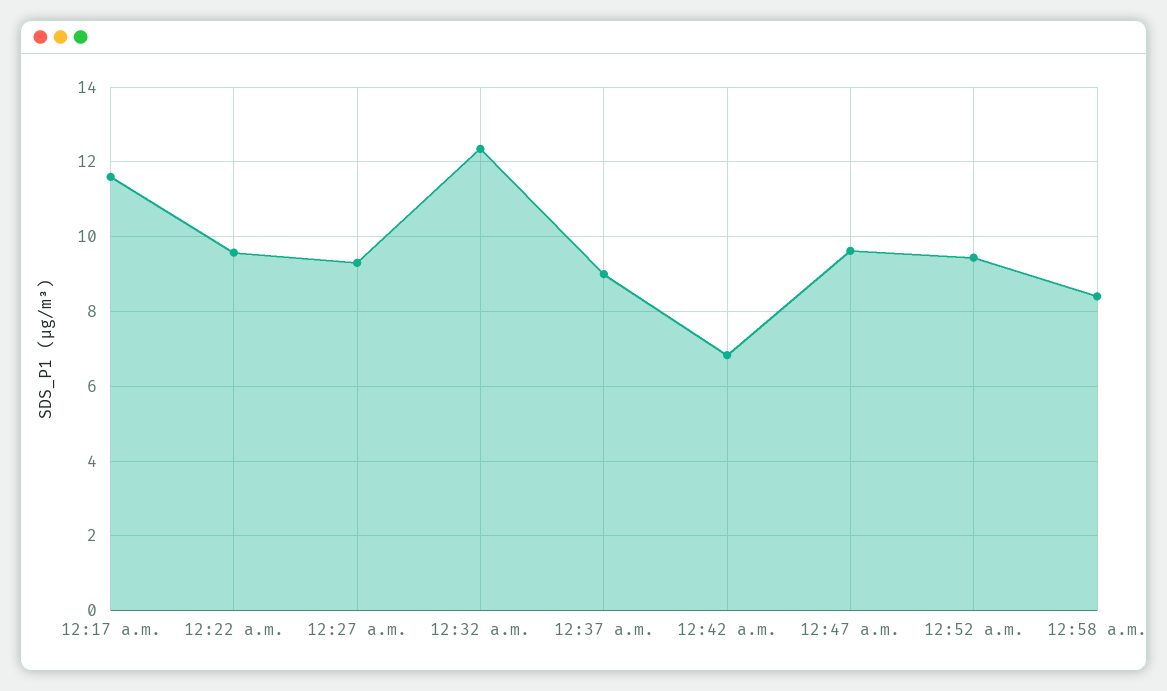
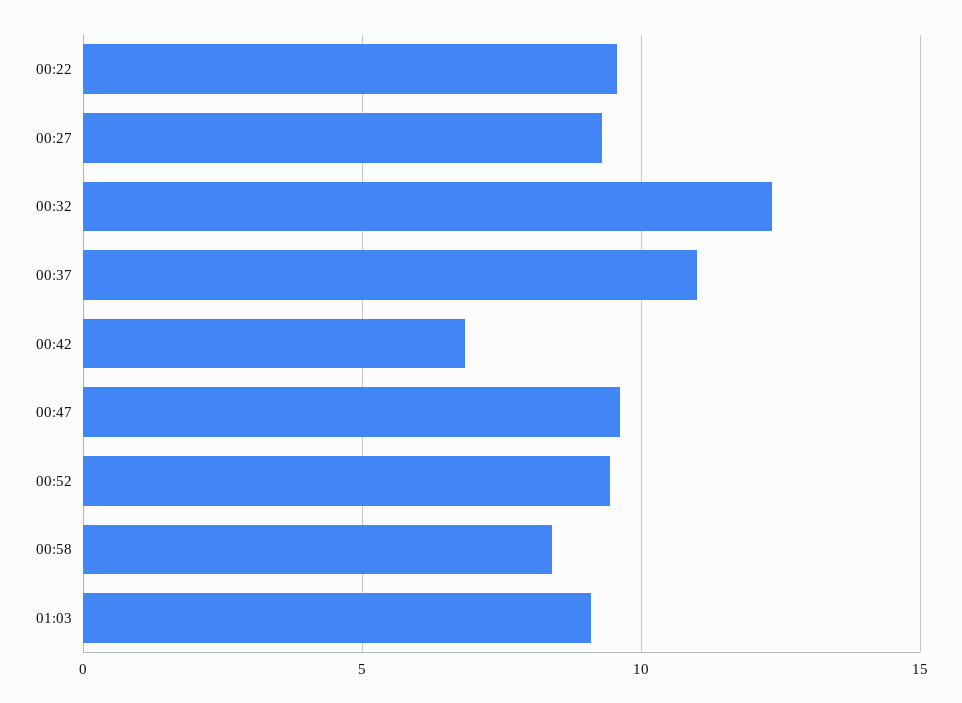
12:17 a.m.: 11.6 -> none
12:37 a.m.: 9 -> 11
01:03: none -> 9

